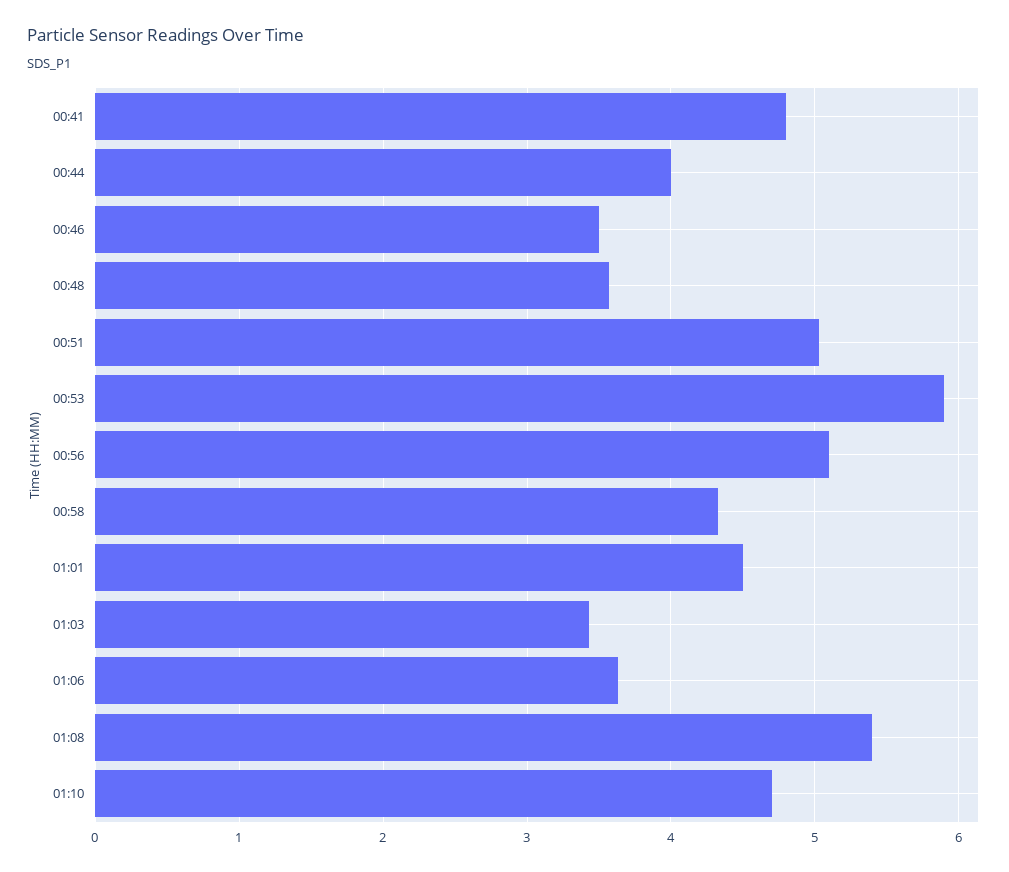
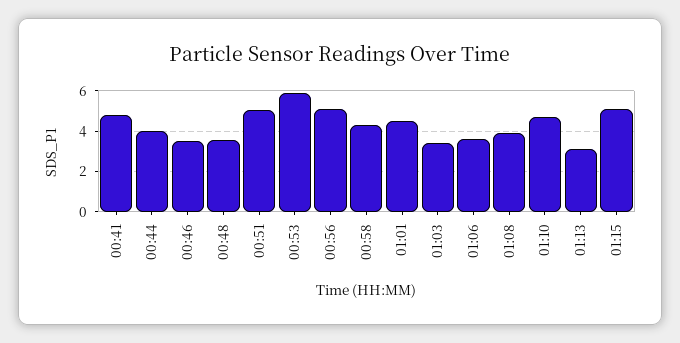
01:08: 5.4 -> 4
01:13: none -> 3
01:15: none -> 5

